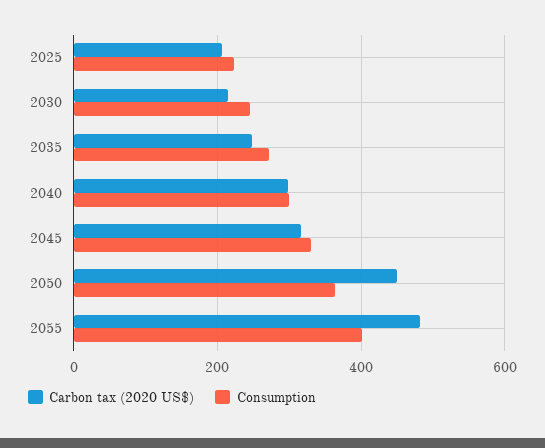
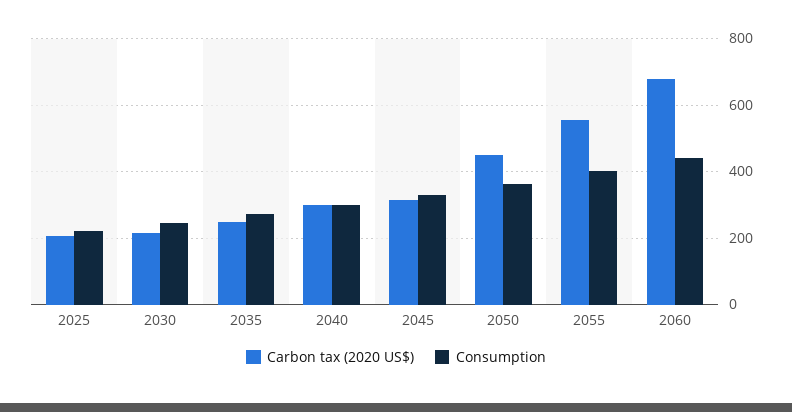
Carbon tax (2020 US$), 2055: 480 -> 560
Carbon tax (2020 US$), 2060: none -> 680
Consumption, 2060: none -> 440

